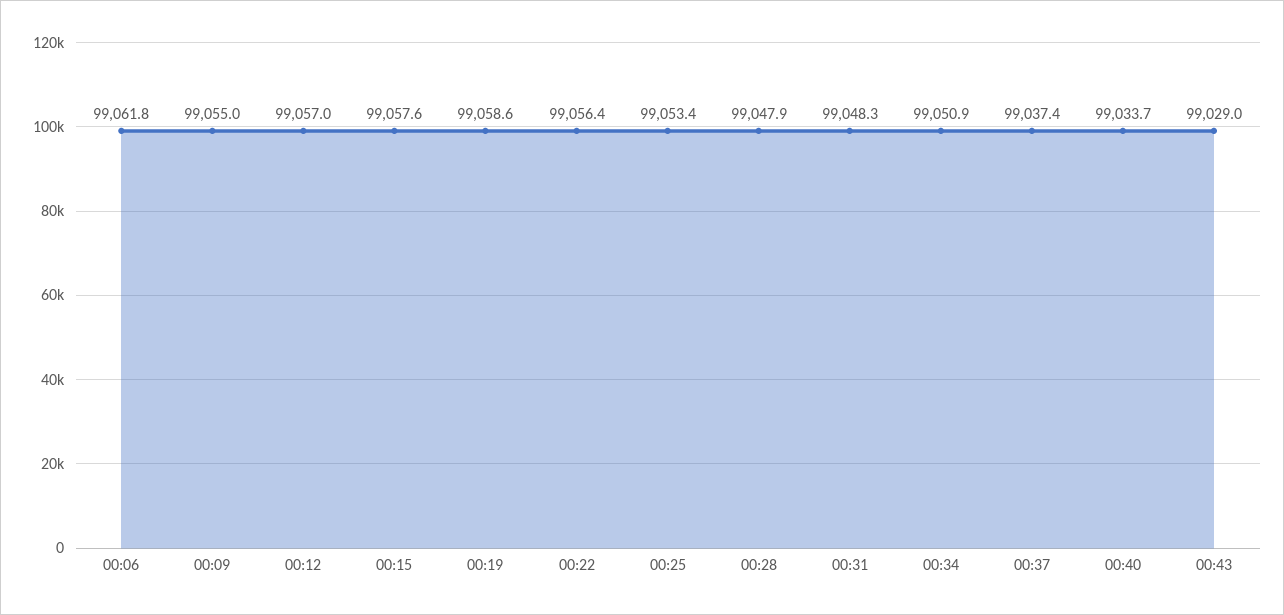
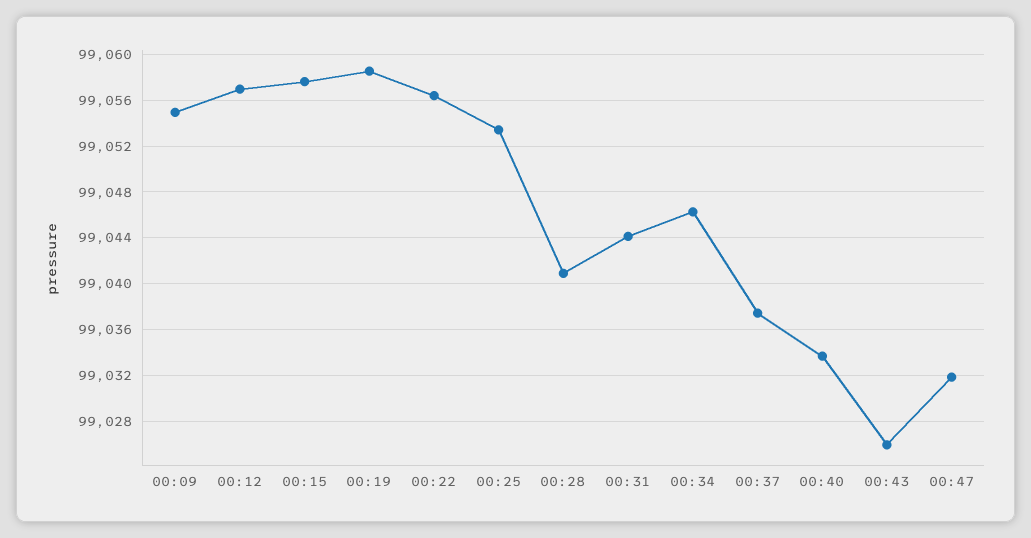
00:06: 99061.8 -> none
00:28: 99047.9 -> 99041
00:31: 99048.3 -> 99044
00:34: 99050.9 -> 99046
00:43: 99029 -> 99026
00:47: none -> 99032

